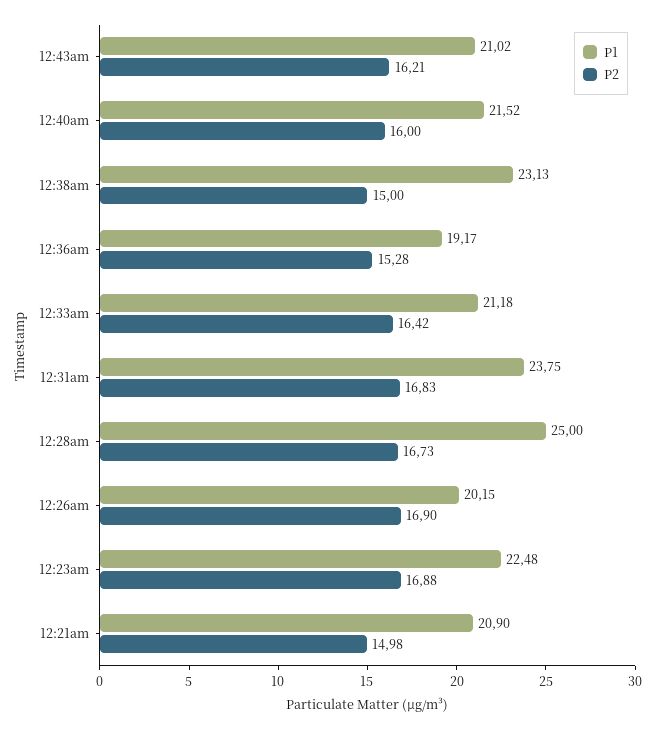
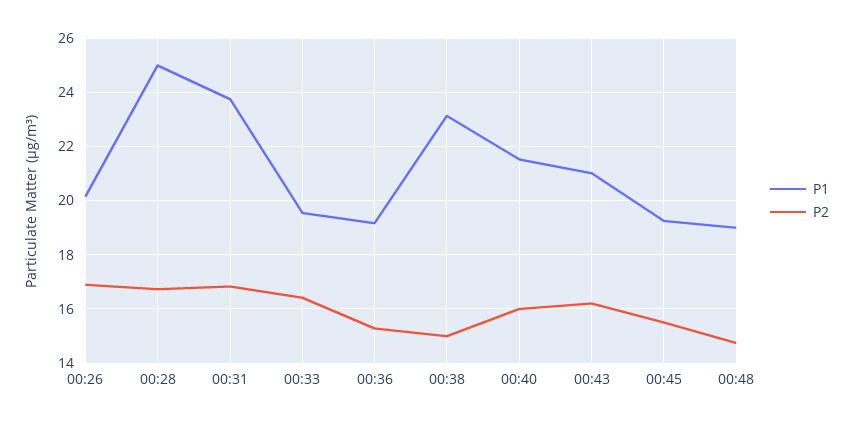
P1, 12:33am: 21.18 -> 19.5
P1, 12:23am: 22.48 -> none
P2, 12:23am: 16.88 -> none
P1, 12:21am: 20.9 -> none
P2, 12:21am: 14.98 -> none
P1, 00:45: none -> 19.25
P2, 00:45: none -> 15.5
P1, 00:48: none -> 19
P2, 00:48: none -> 14.75

